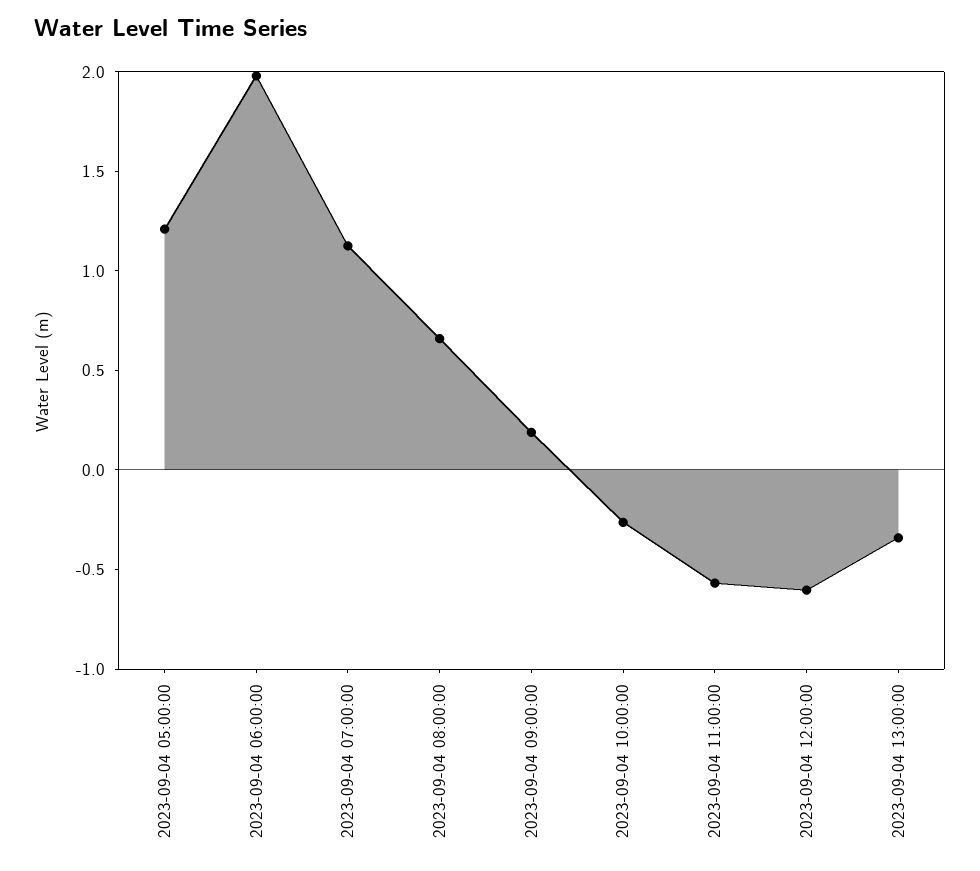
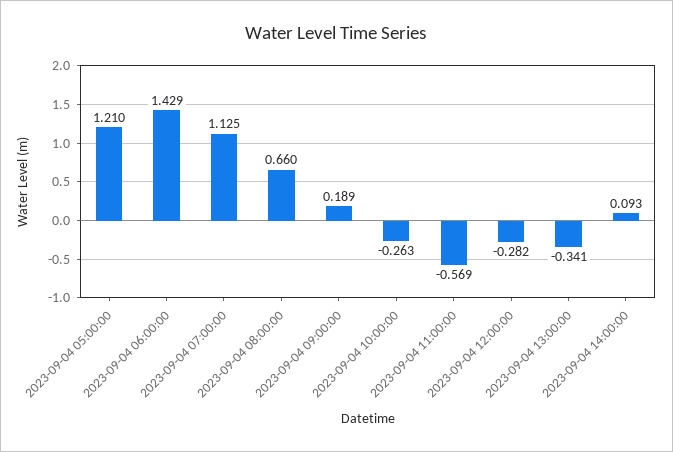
2023-09-04 06:00:00: 2 -> 1.429
2023-09-04 12:00:00: -0.6 -> -0.282
2023-09-04 14:00:00: none -> 0.093

